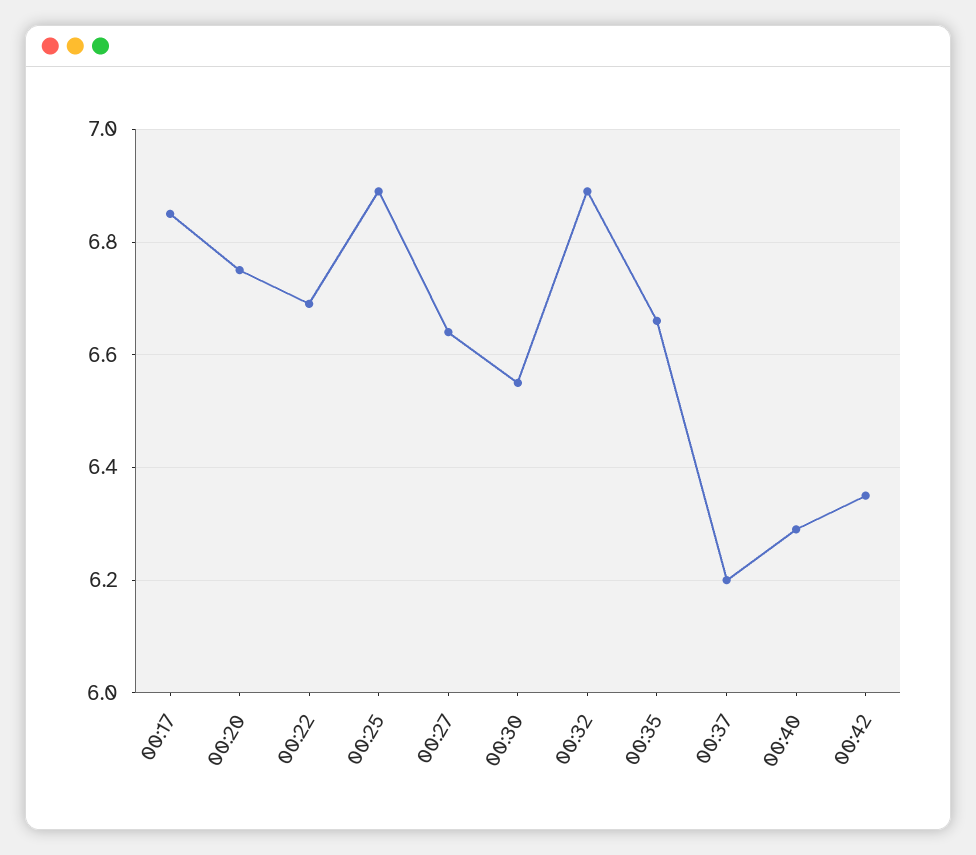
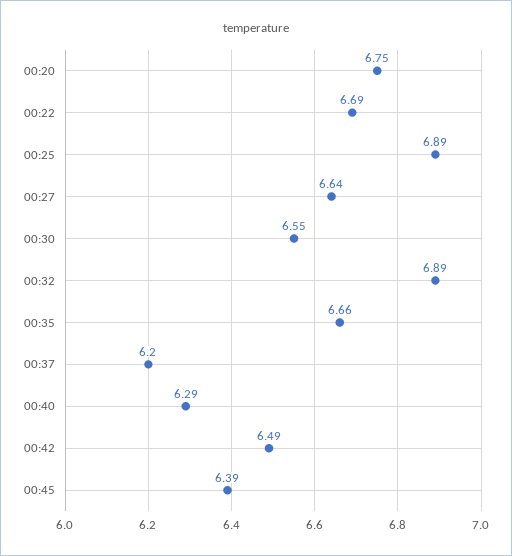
00:17: 6.85 -> none
00:42: 6.35 -> 6.49
00:45: none -> 6.39

